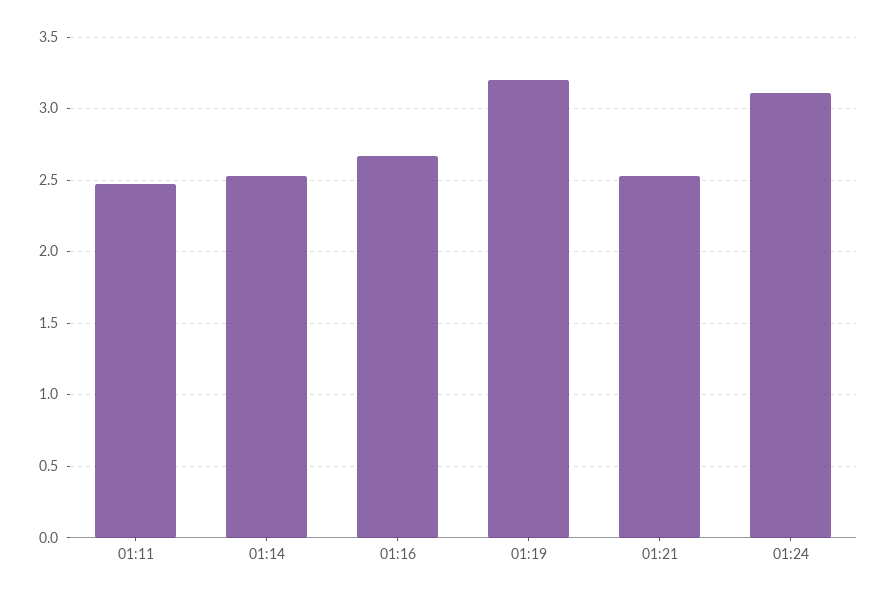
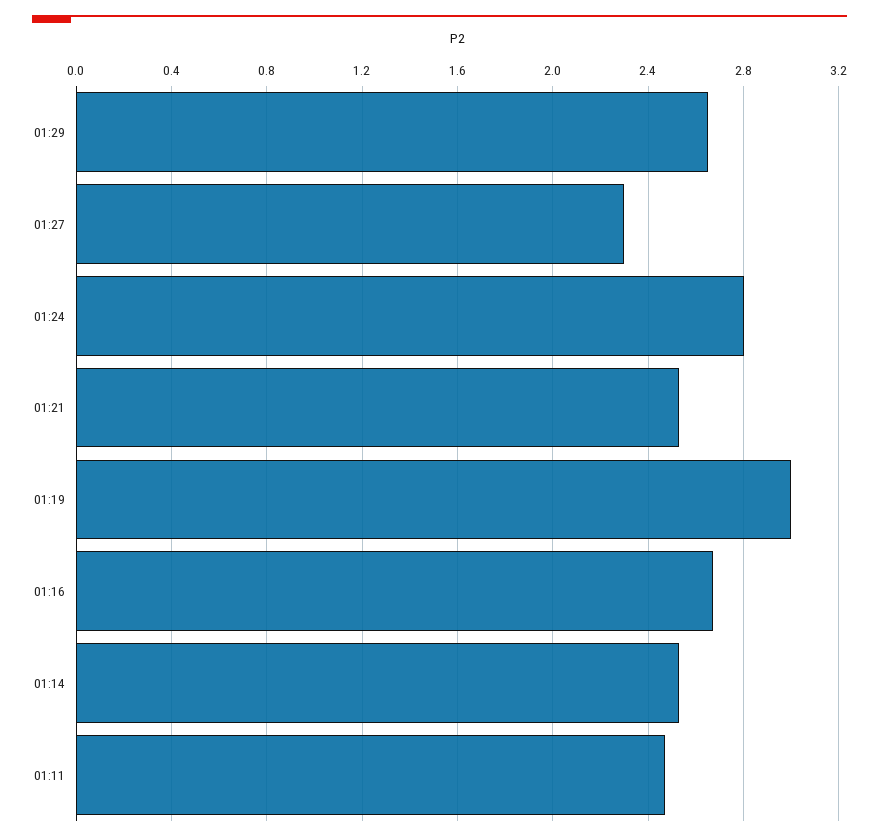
01:19: 3.2 -> 3
01:24: 3.1 -> 2.8
01:29: none -> 2.65
01:27: none -> 2.3

